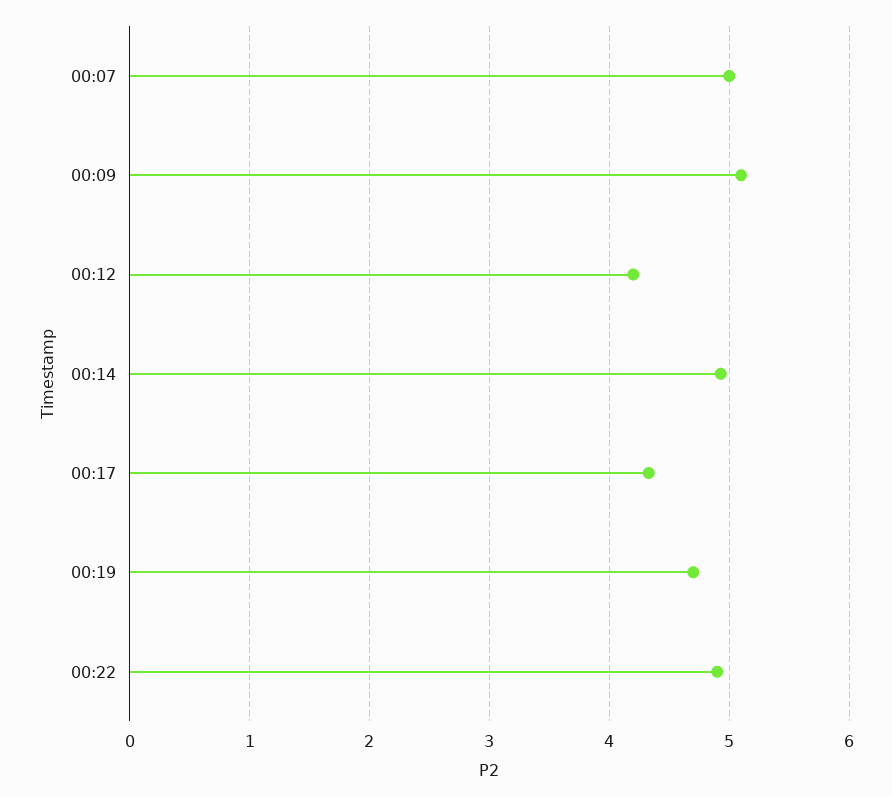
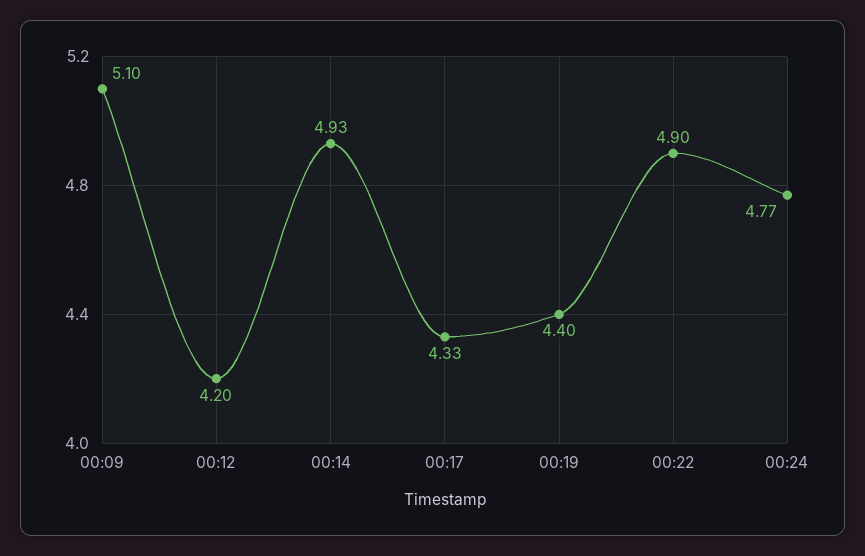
00:07: 5 -> none
00:19: 4.7 -> 4.4
00:24: none -> 4.77

